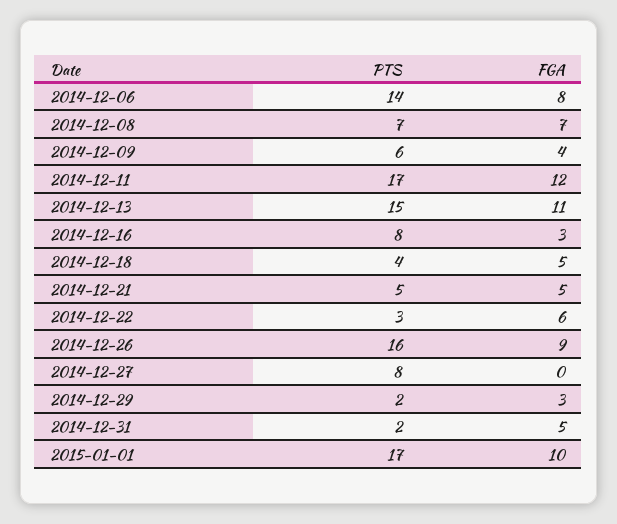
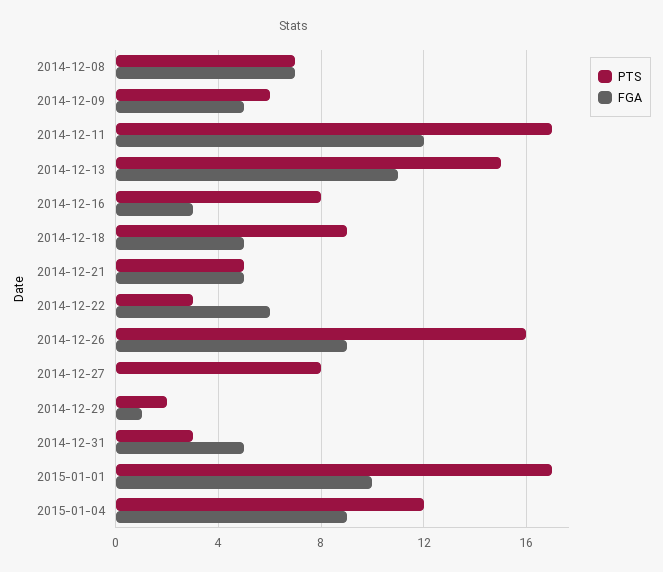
PTS, 2014-12-06: 14 -> none
FGA, 2014-12-06: 8 -> none
FGA, 2014-12-09: 4 -> 5
PTS, 2014-12-18: 4 -> 9
FGA, 2014-12-29: 3 -> 1
PTS, 2014-12-31: 2 -> 3
PTS, 2015-01-04: none -> 12
FGA, 2015-01-04: none -> 9

